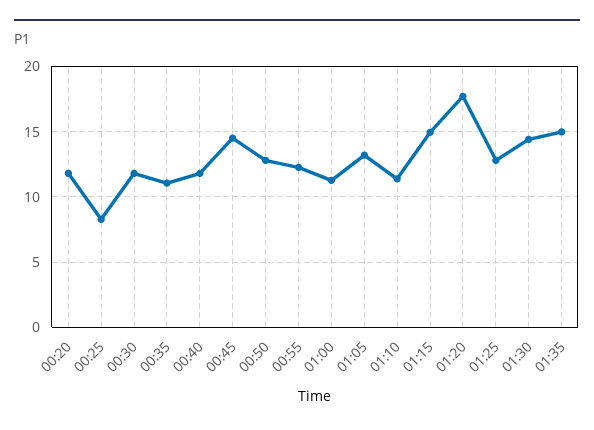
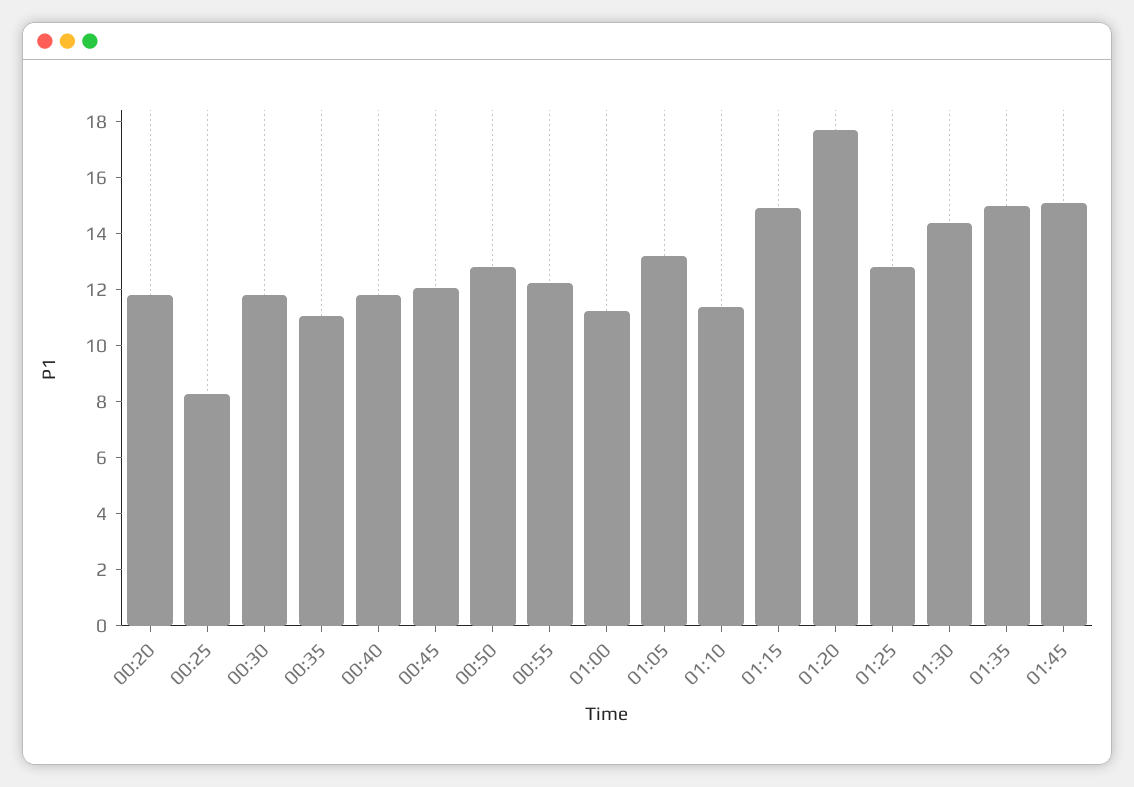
00:45: 14.5 -> 12
01:45: none -> 15

